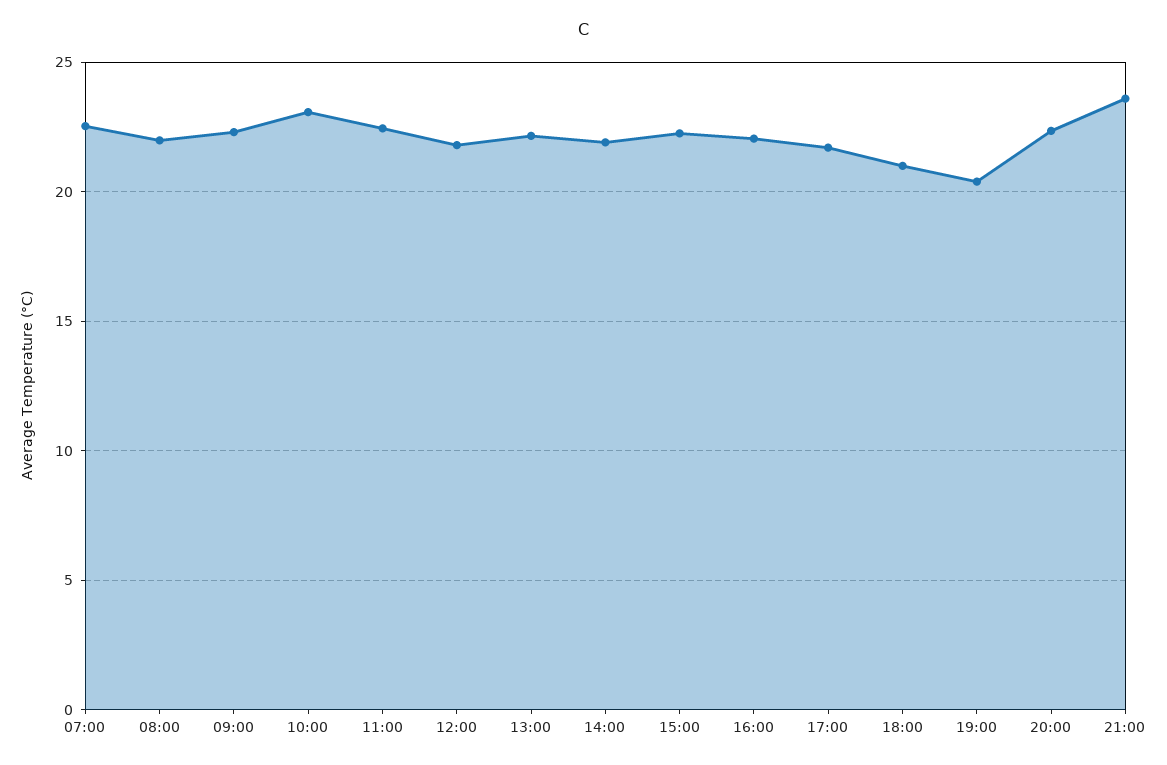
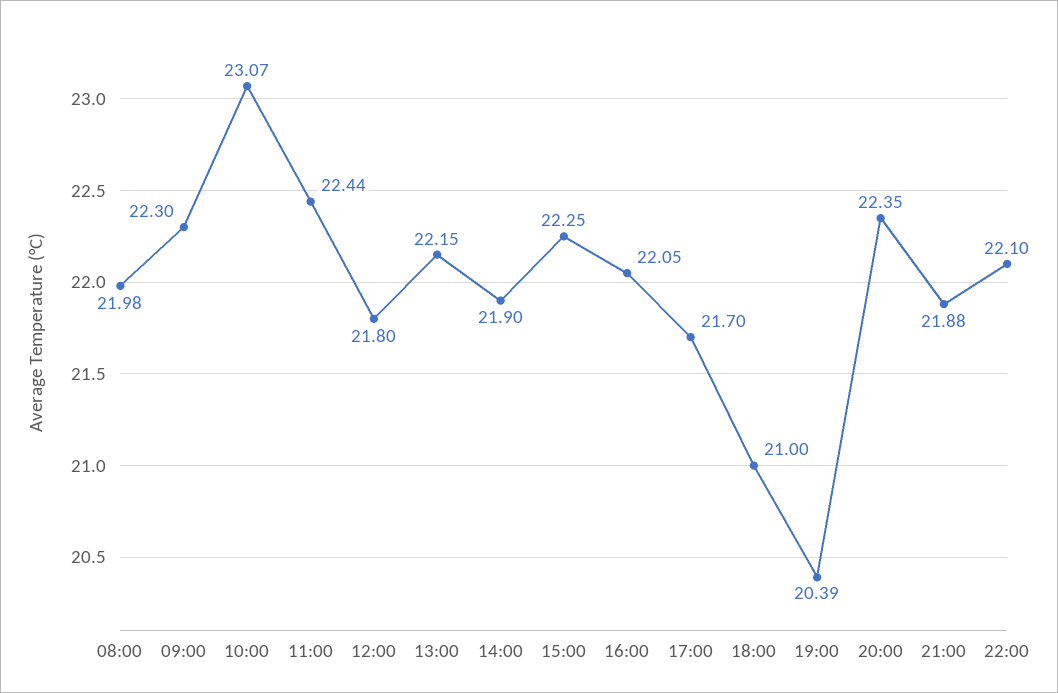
07:00: 22.5 -> none
21:00: 23.5 -> 21.88
22:00: none -> 22.1

